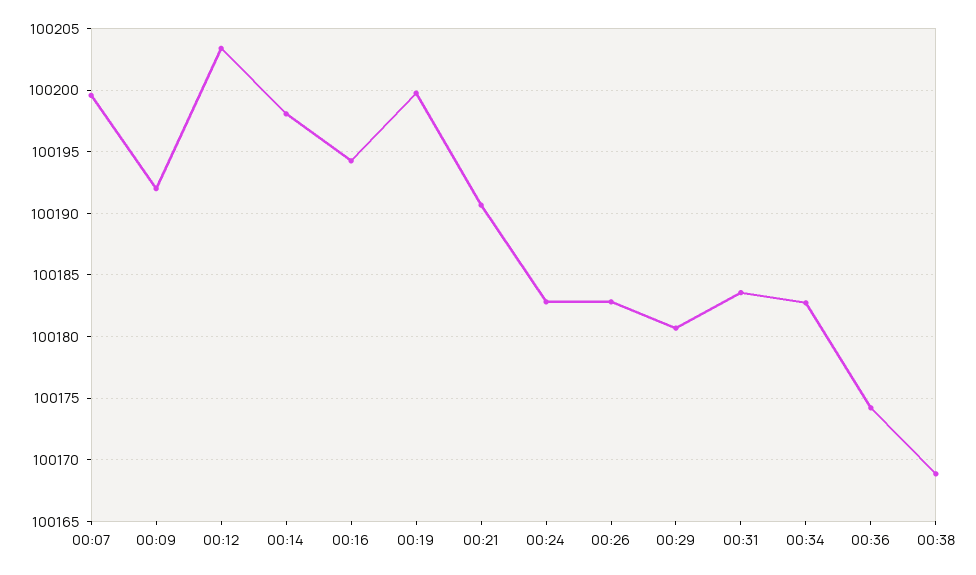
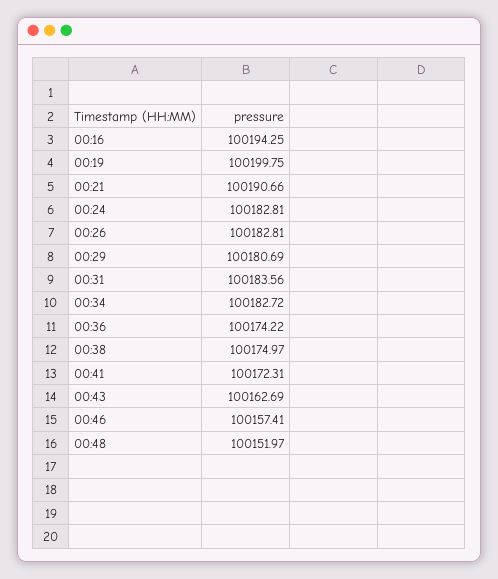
00:07: 100199.5 -> none
00:09: 100192 -> none
00:12: 100203.5 -> none
00:14: 100198 -> none
00:38: 100169 -> 100174.97
00:41: none -> 100172.31
00:43: none -> 100162.69
00:46: none -> 100157.41
00:48: none -> 100151.97

